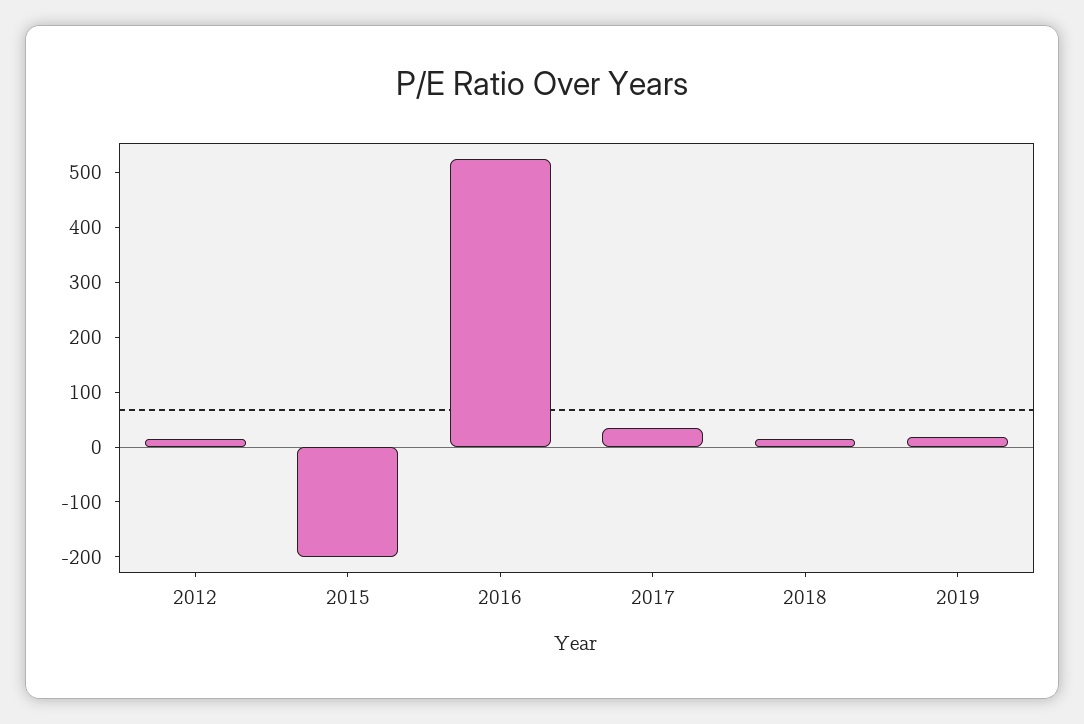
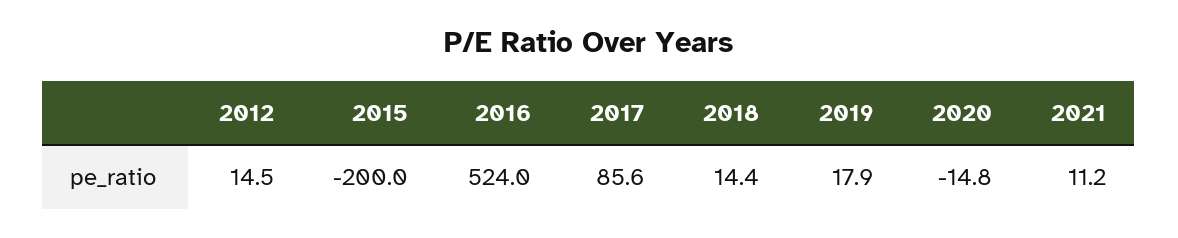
2017: 40 -> 85.6
2020: none -> -14.8
2021: none -> 11.2

